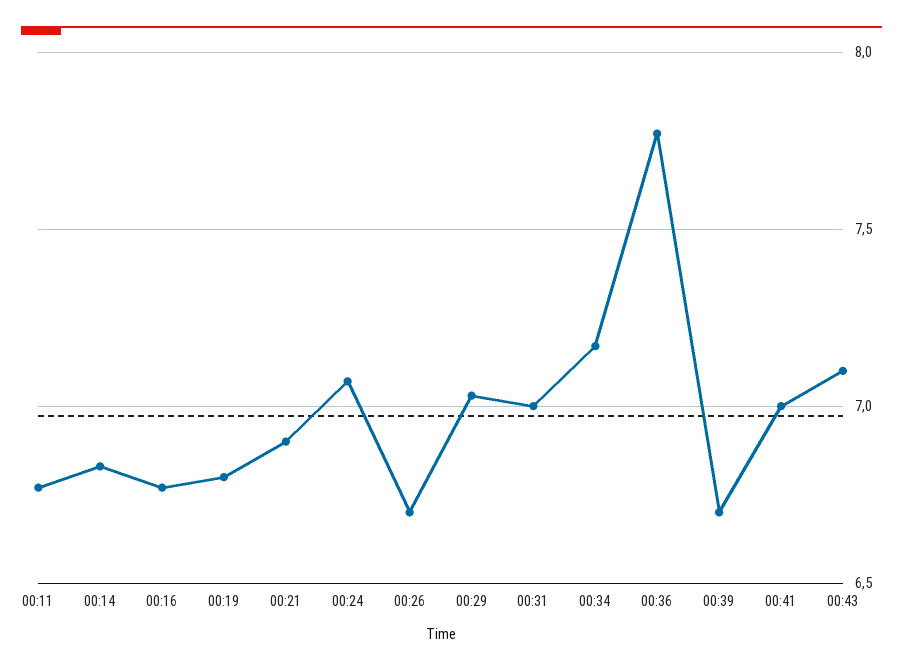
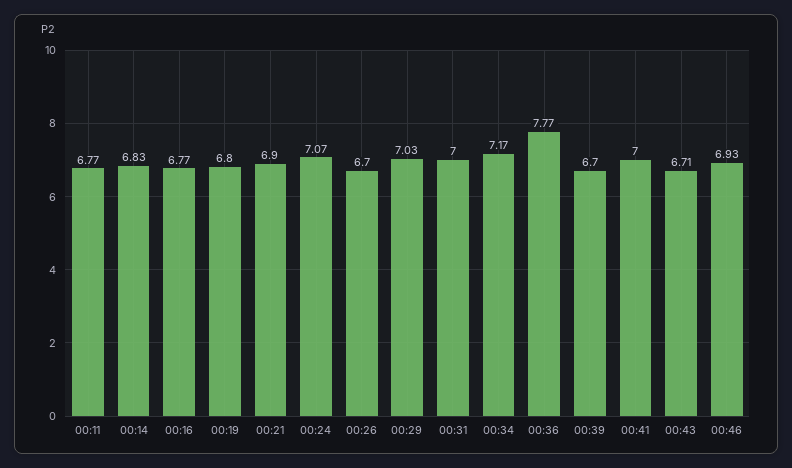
00:43: 7.1 -> 6.71
00:46: none -> 6.93

